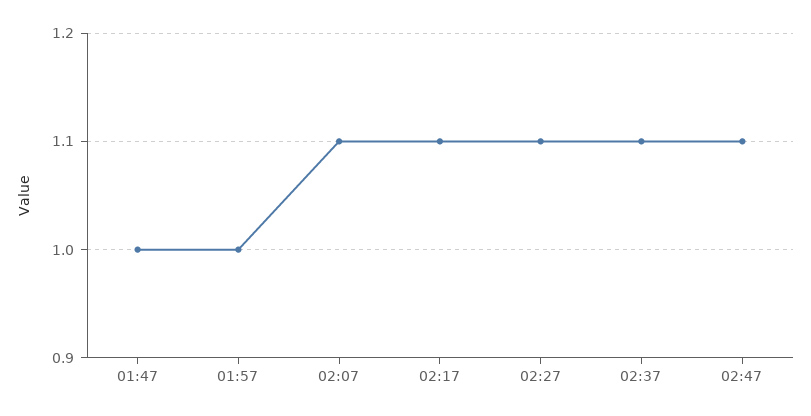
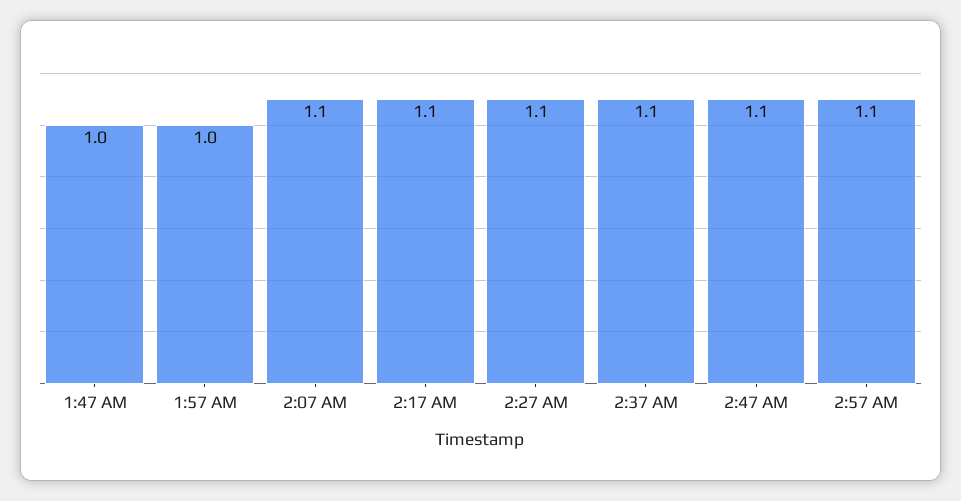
2:57 AM: none -> 1.1

